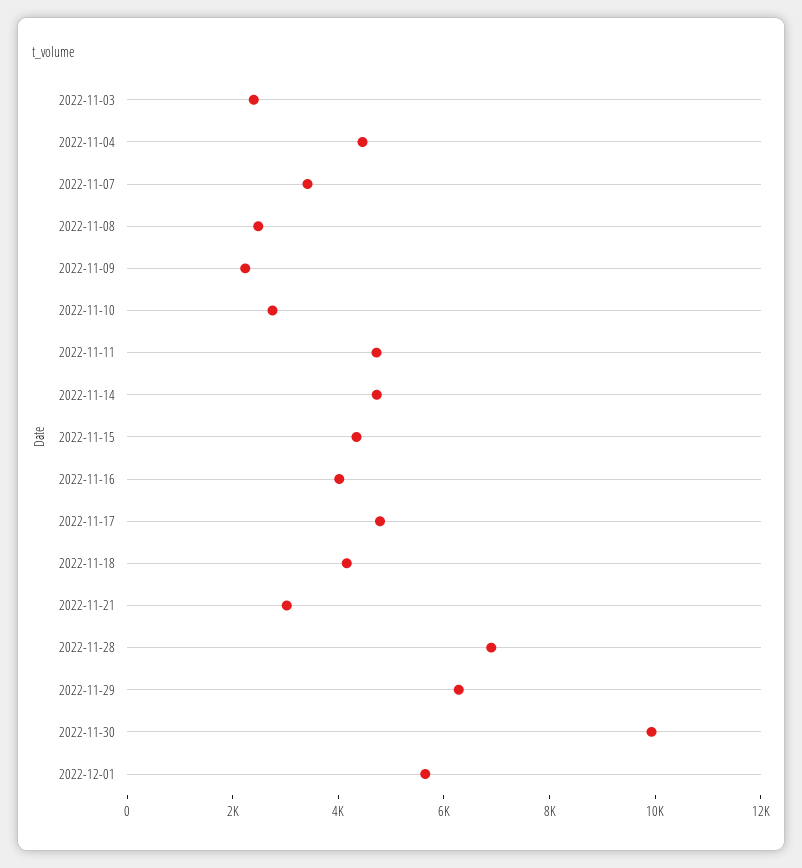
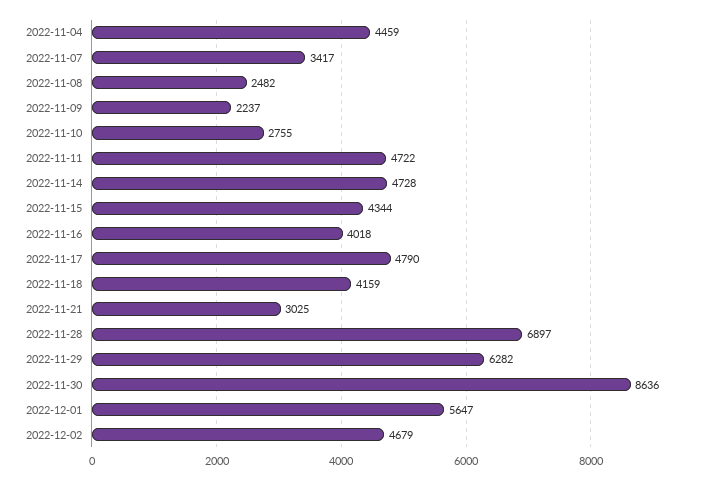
2022-11-03: 2500 -> none
2022-11-30: 10000 -> 8636
2022-12-02: none -> 4679

